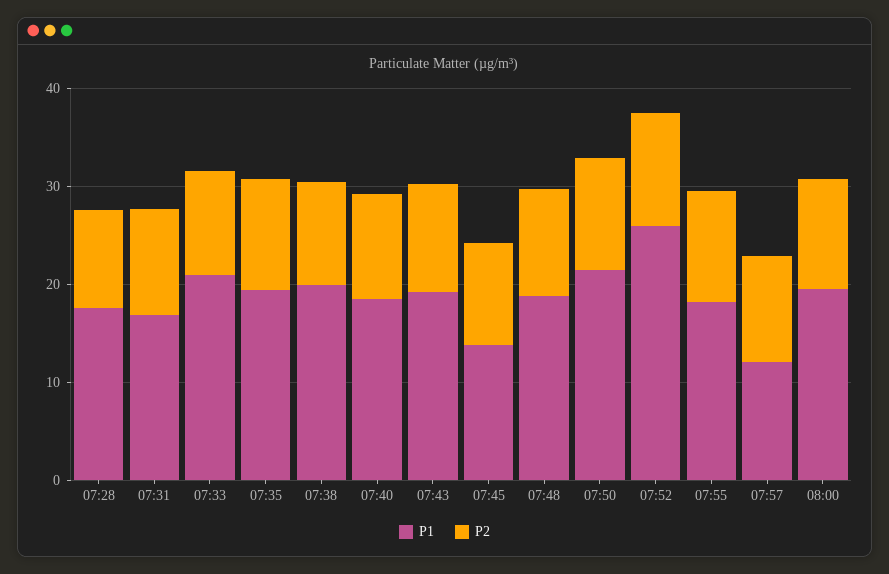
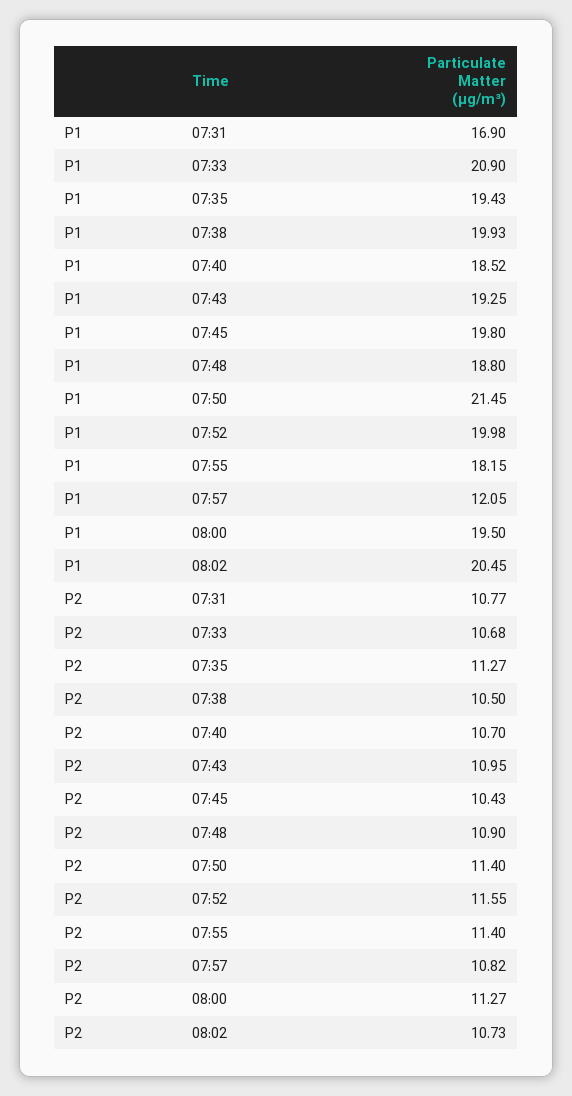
P1, 07:28: 18 -> none
P2, 07:28: 10 -> none
P1, 07:45: 14 -> 19.8
P1, 07:52: 26 -> 19.98
P1, 08:02: none -> 20.45
P2, 08:02: none -> 10.73

